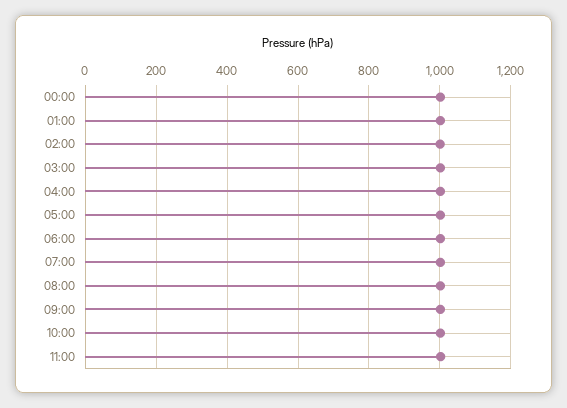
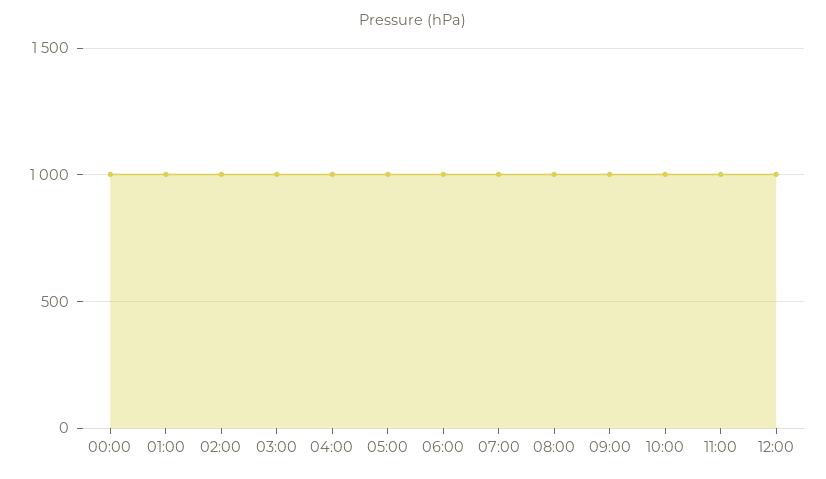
12:00: none -> 1000

